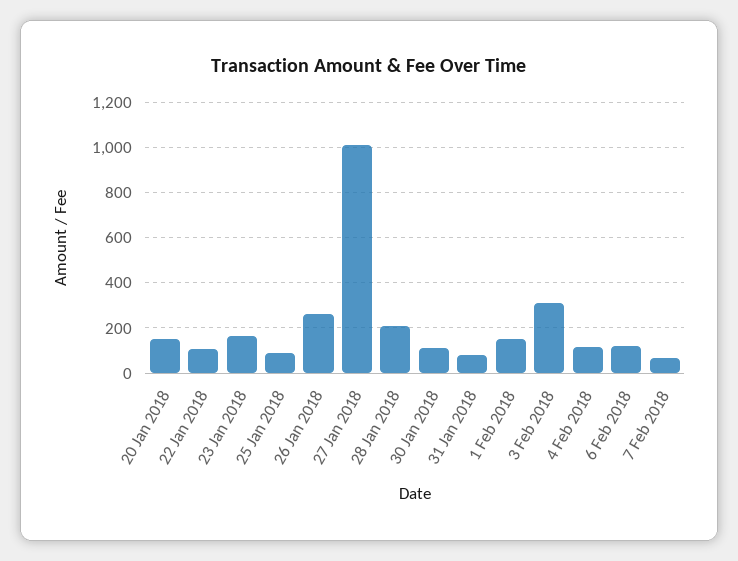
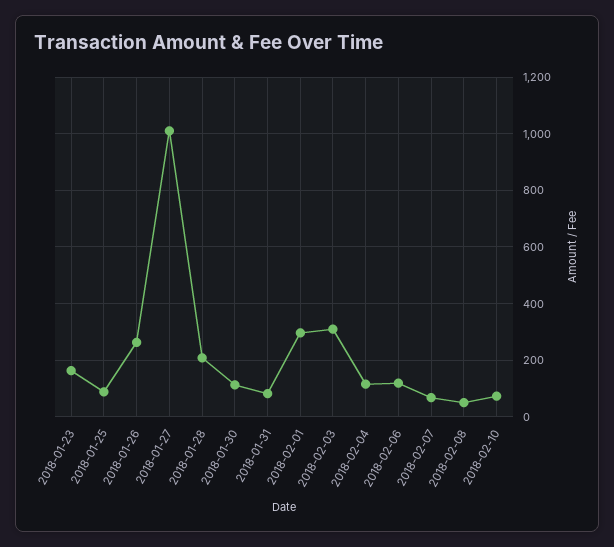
20 Jan 2018: 150 -> none
22 Jan 2018: 100 -> none
1 Feb 2018: 150 -> 300
2018-02-08: none -> 50
2018-02-10: none -> 75

